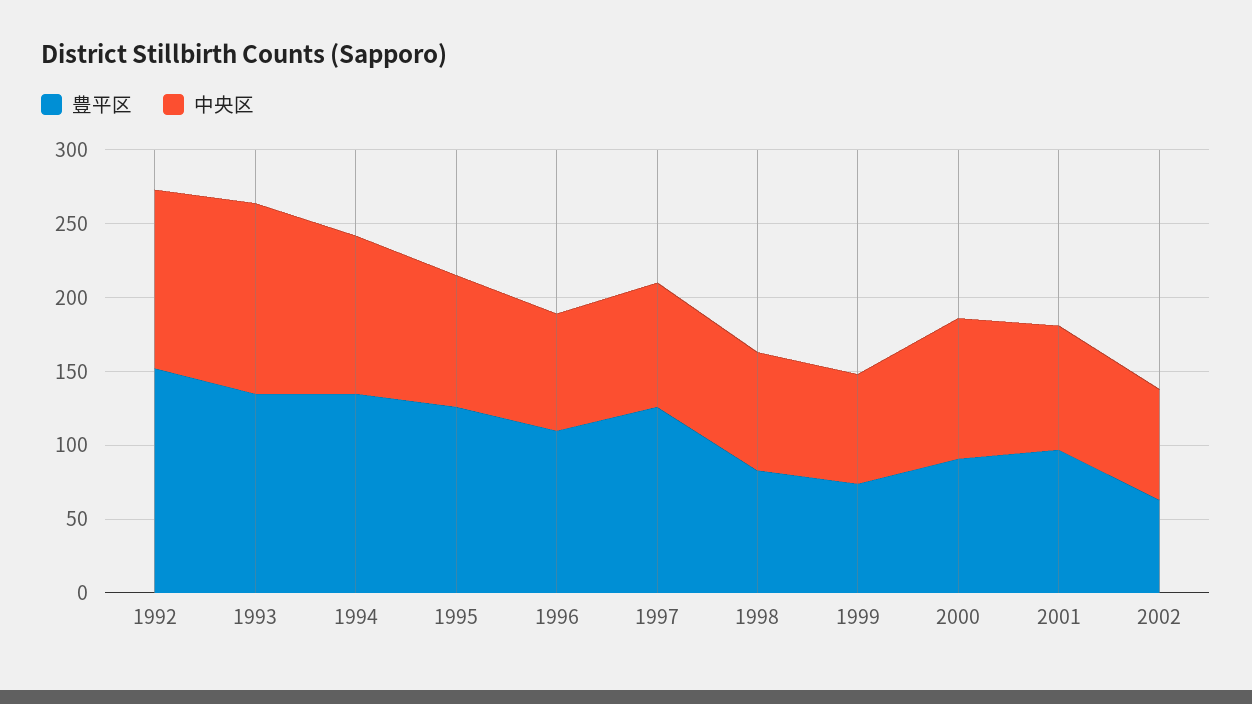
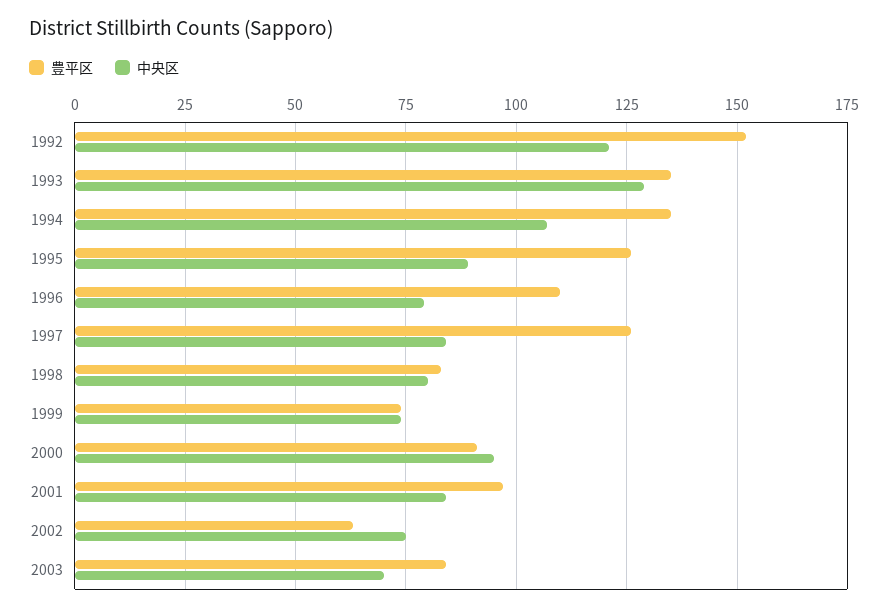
豊平区, 2003: none -> 85
中央区, 2003: none -> 70

